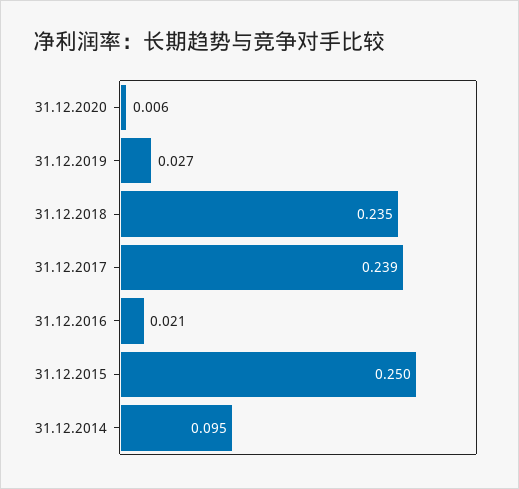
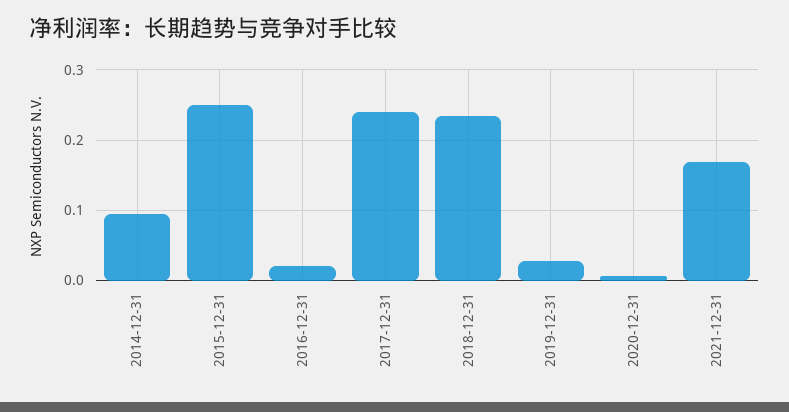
2021-12-31: none -> 0.17

